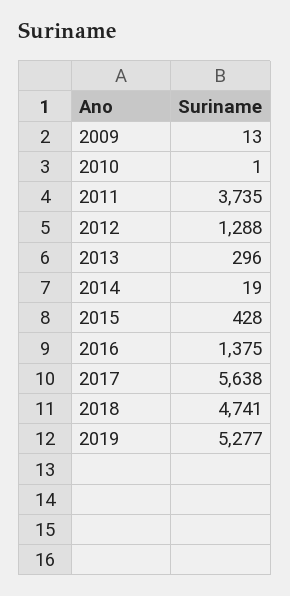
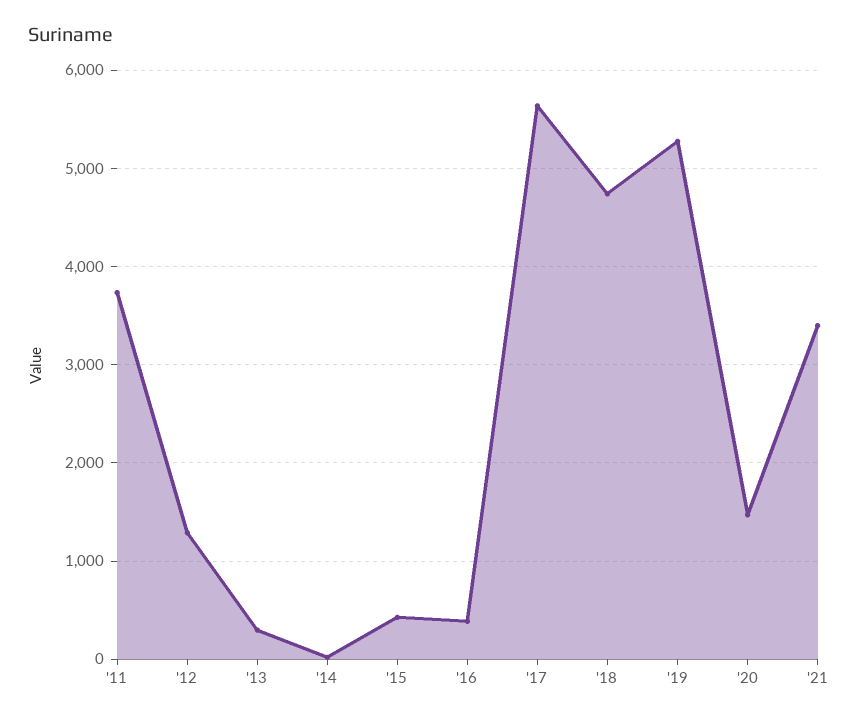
2009: 13 -> none
2010: 1 -> none
2016: 1375 -> 400
'20: none -> 1500
'21: none -> 3400

